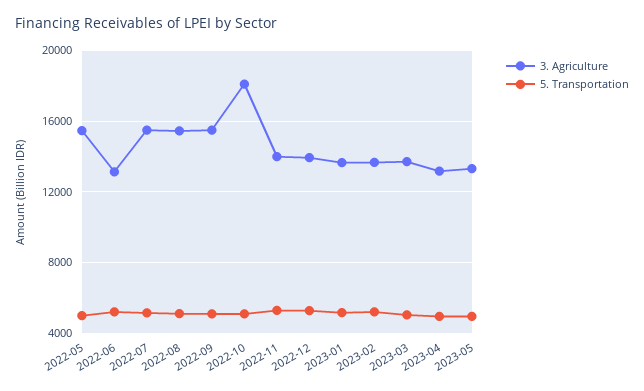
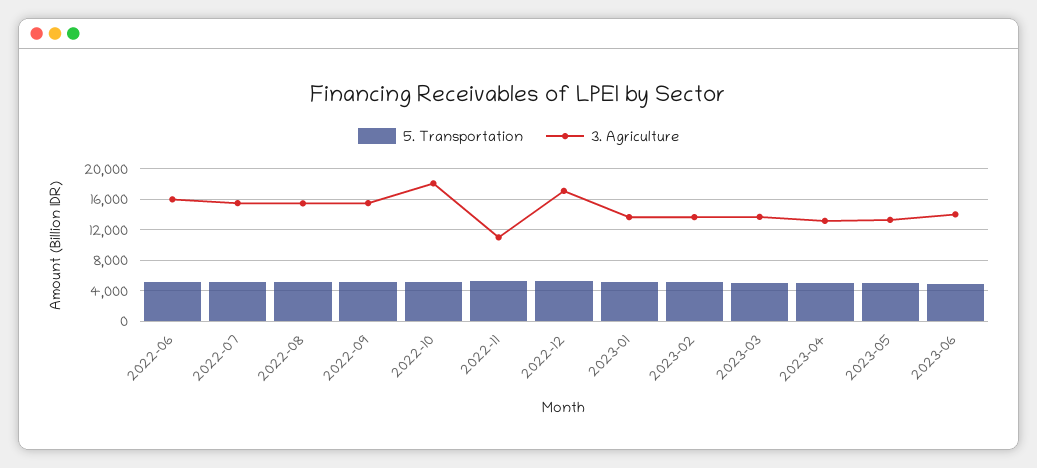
3. Agriculture, 2022-05: 15500 -> none
5. Transportation, 2022-05: 5000 -> none
3. Agriculture, 2022-06: 13000 -> 16000
3. Agriculture, 2022-11: 14000 -> 11000
3. Agriculture, 2022-12: 14000 -> 17000
5. Transportation, 2023-06: none -> 5000
3. Agriculture, 2023-06: none -> 14000

